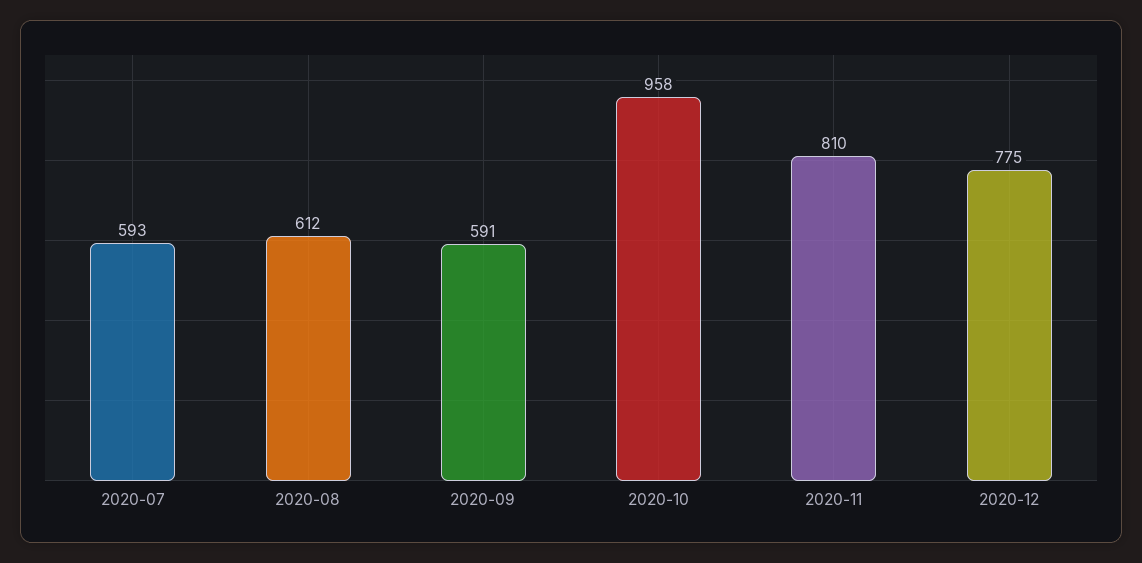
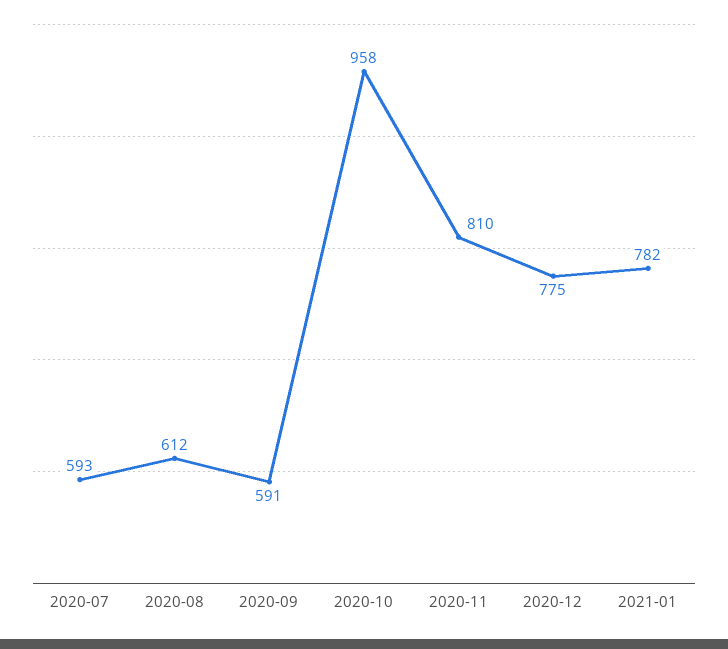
2021-01: none -> 782

